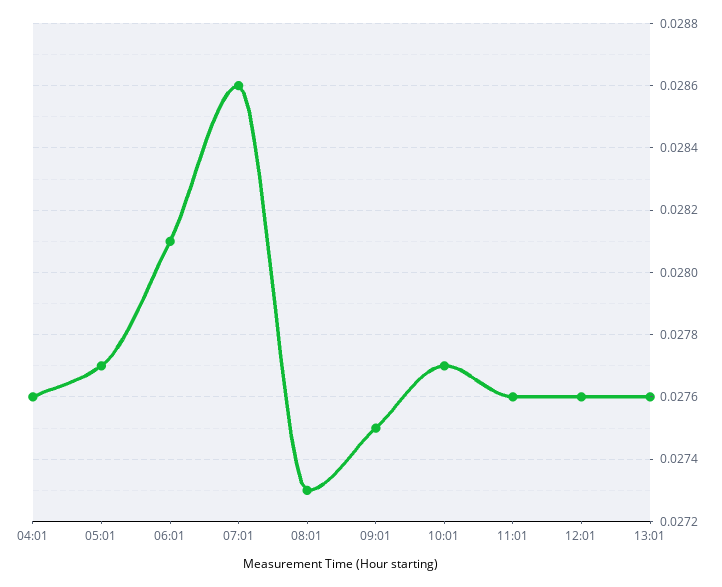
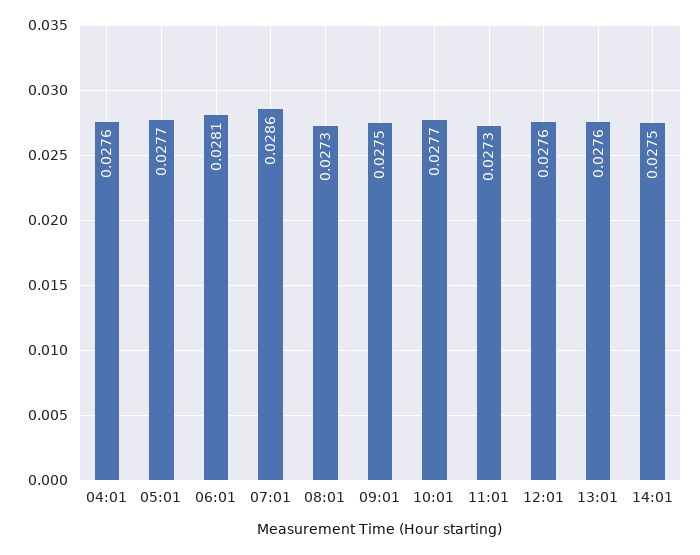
11:01: 0.0276 -> 0.0273
14:01: none -> 0.0275

